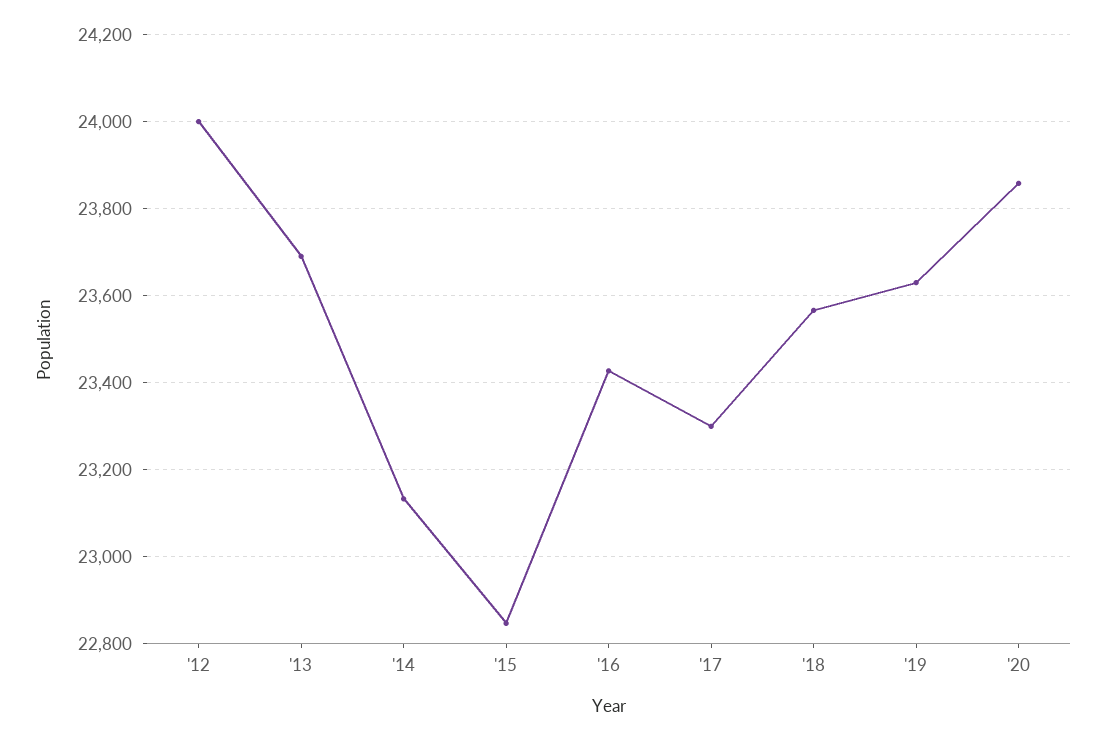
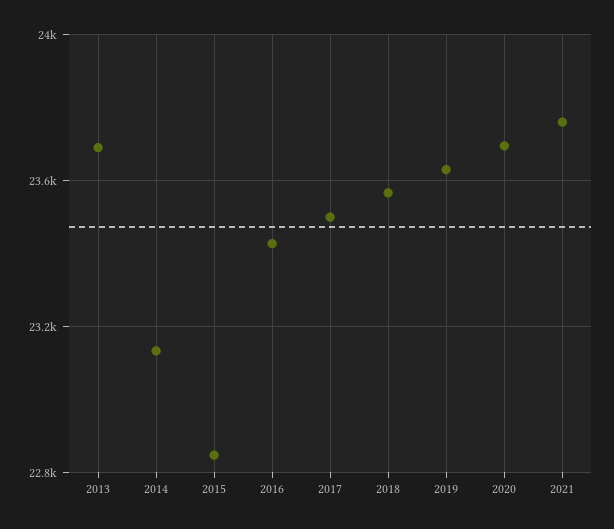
'12: 24000 -> none
'17: 23300 -> 23500
'20: 23860 -> 23700
2021: none -> 23750

